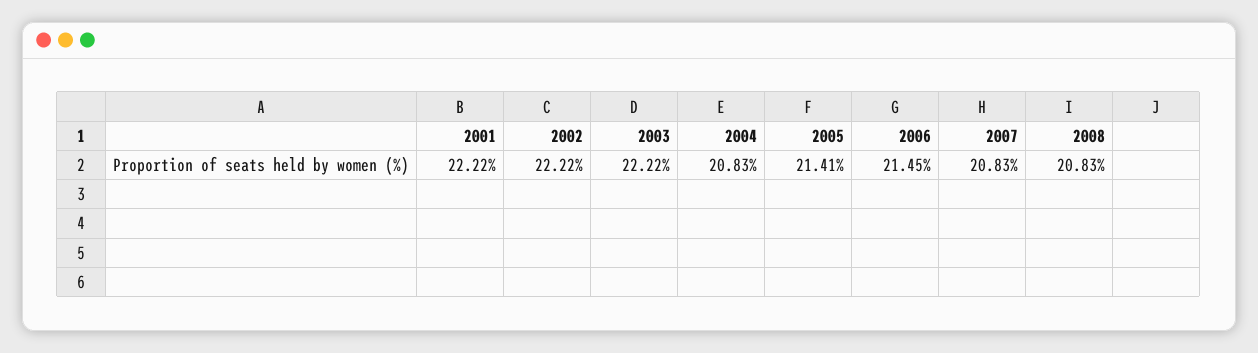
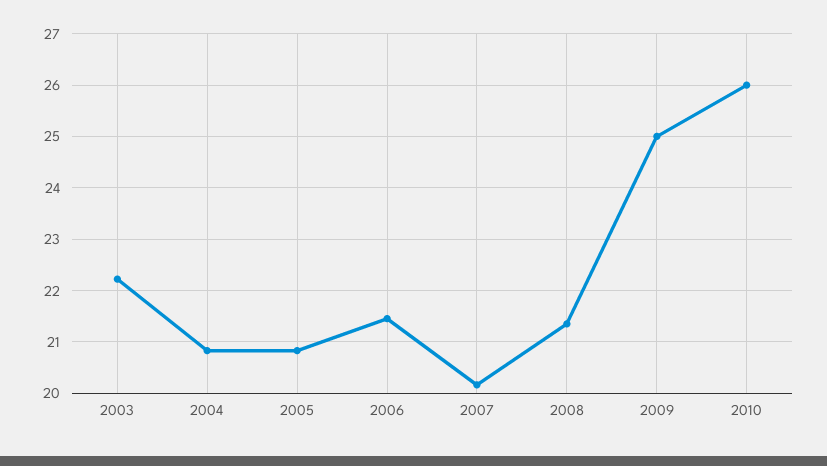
2001: 22.22 -> none
2002: 22.22 -> none
2005: 21.41 -> 20.8
2007: 20.83 -> 20.2
2008: 20.83 -> 21.4
2009: none -> 25
2010: none -> 26

